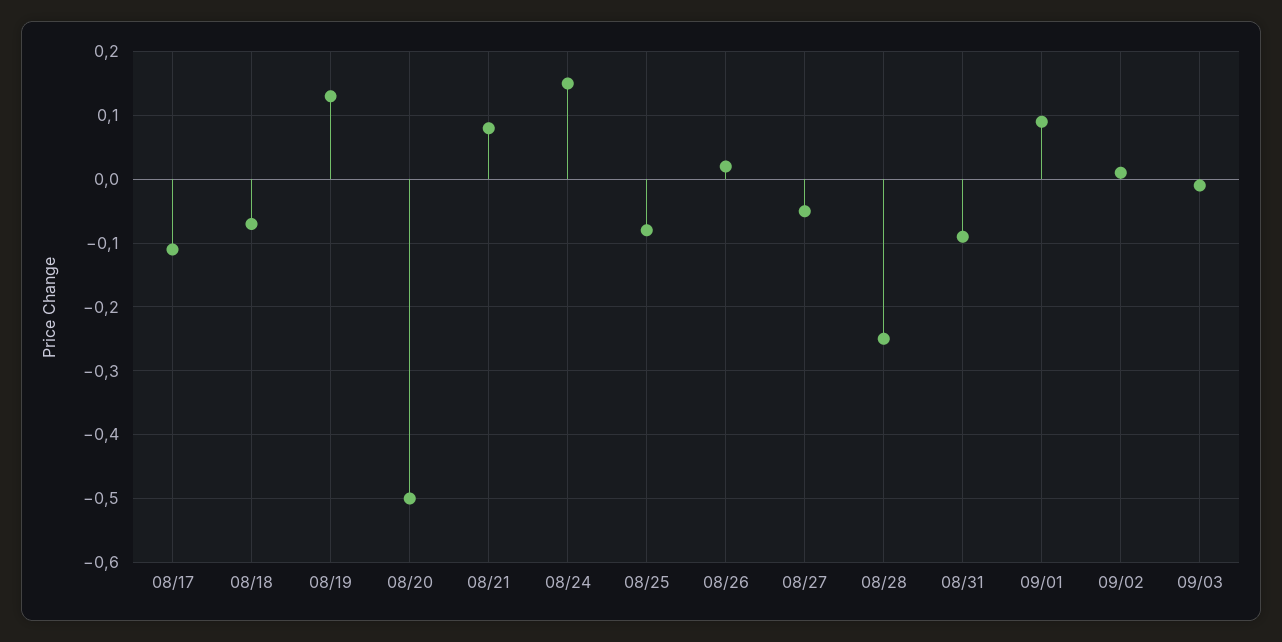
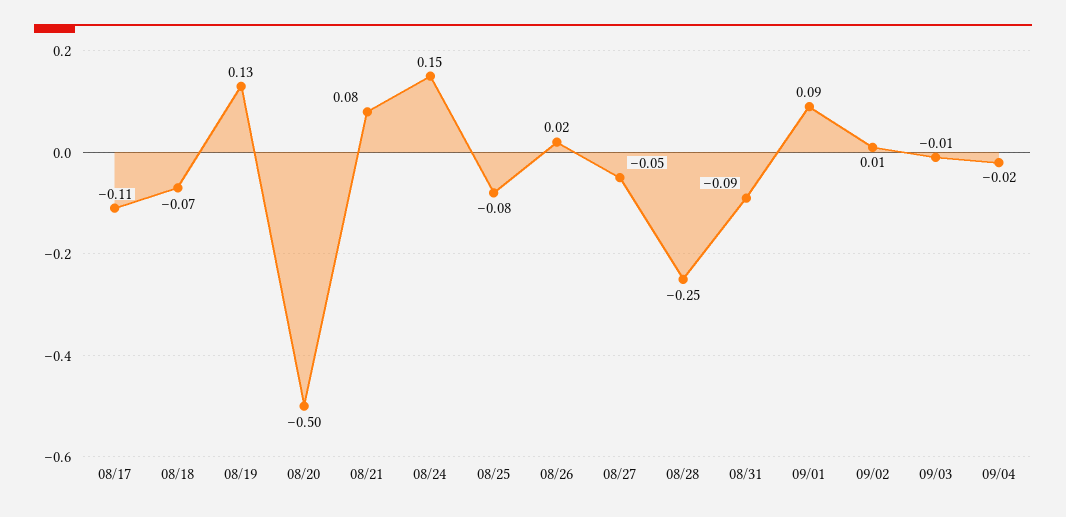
09/04: none -> -0.02

